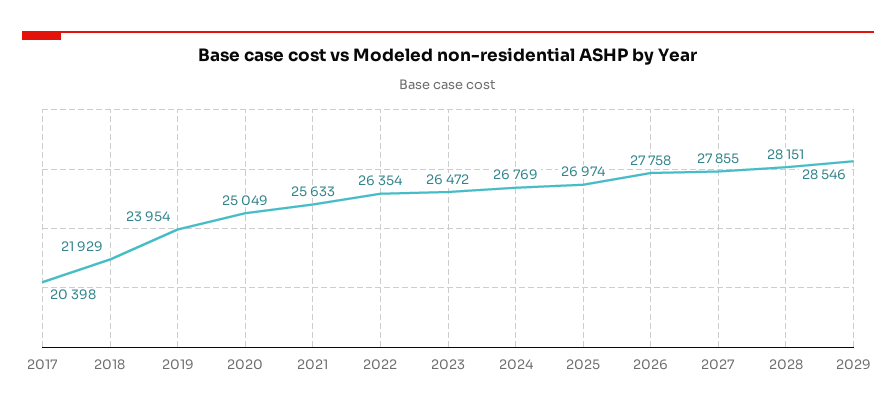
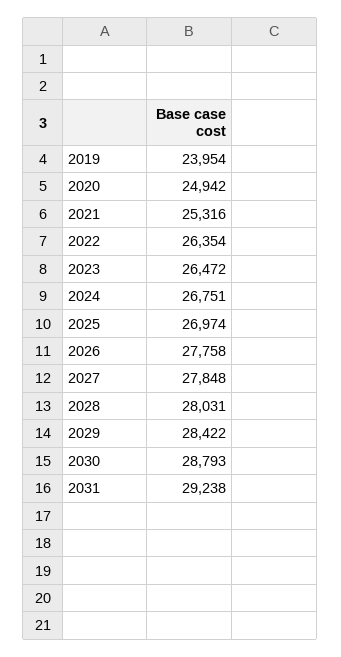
2017: 20398 -> none
2018: 21929 -> none
2020: 25049 -> 24942
2021: 25633 -> 25316
2024: 26769 -> 26751
2027: 27855 -> 27848
2028: 28151 -> 28031
2029: 28546 -> 28422
2030: none -> 28793
2031: none -> 29238

